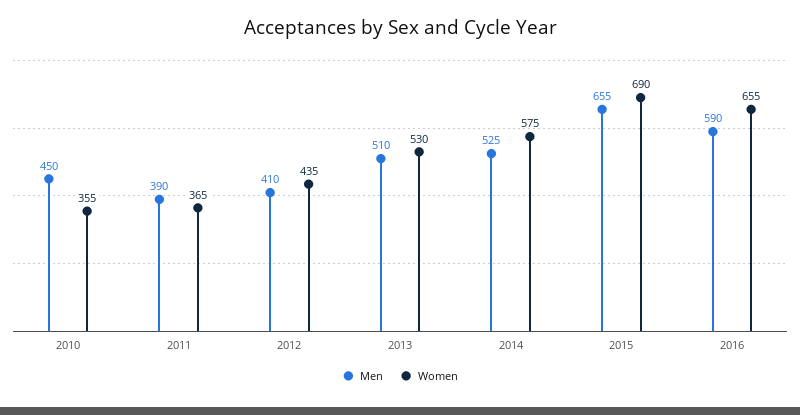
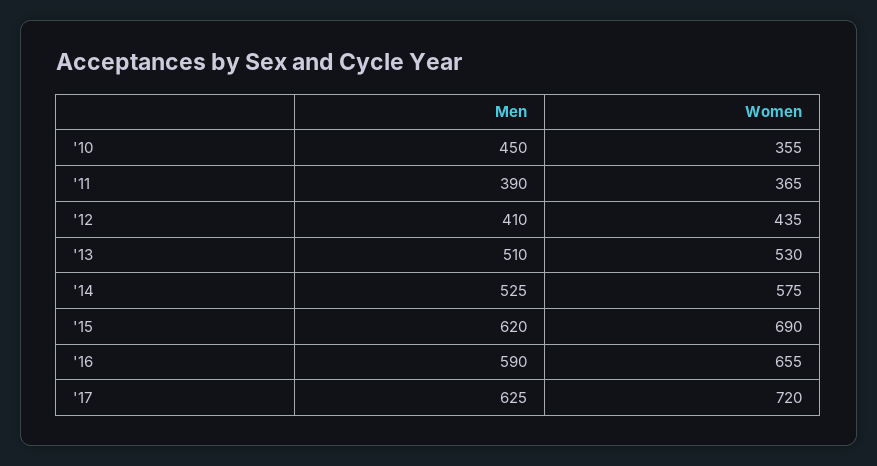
Men, 2015: 655 -> 620
Men, '17: none -> 625
Women, '17: none -> 720

